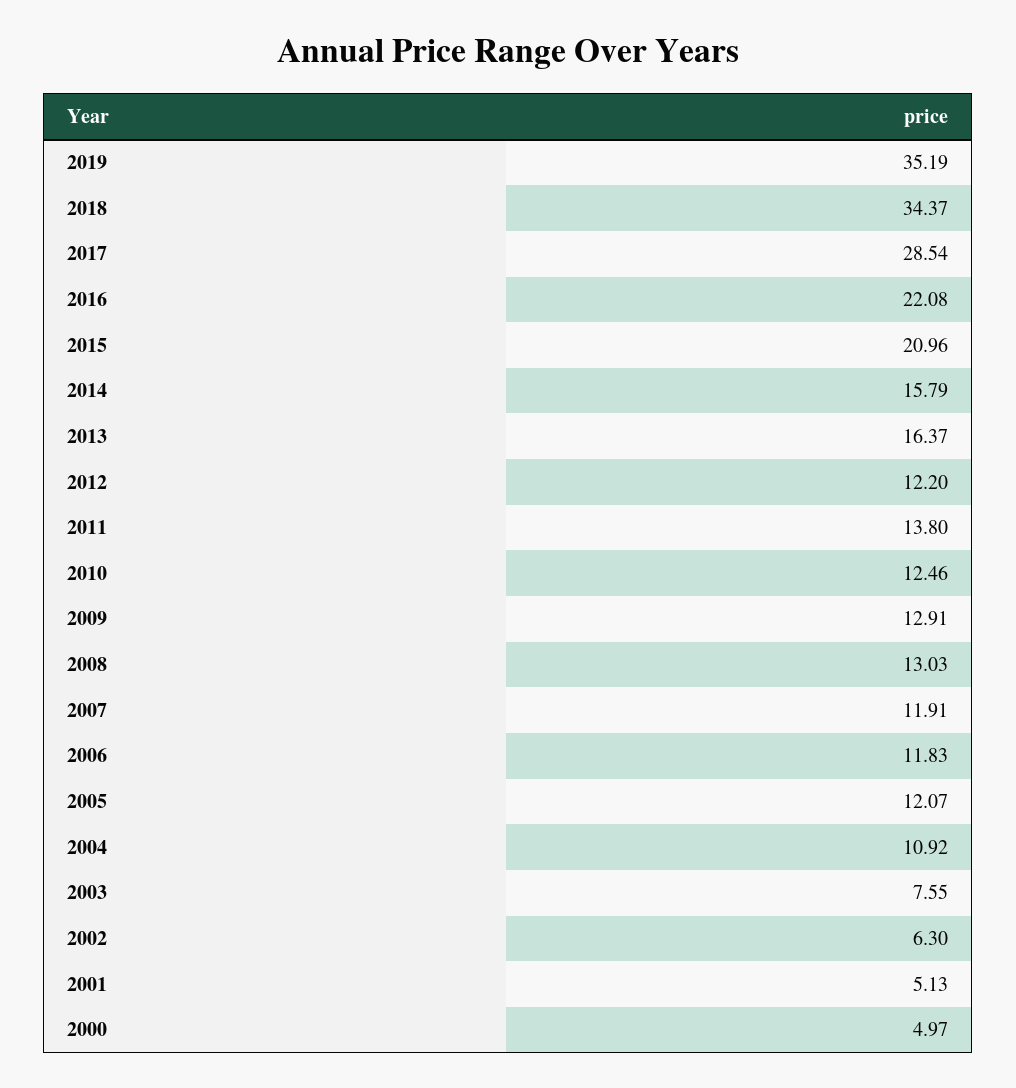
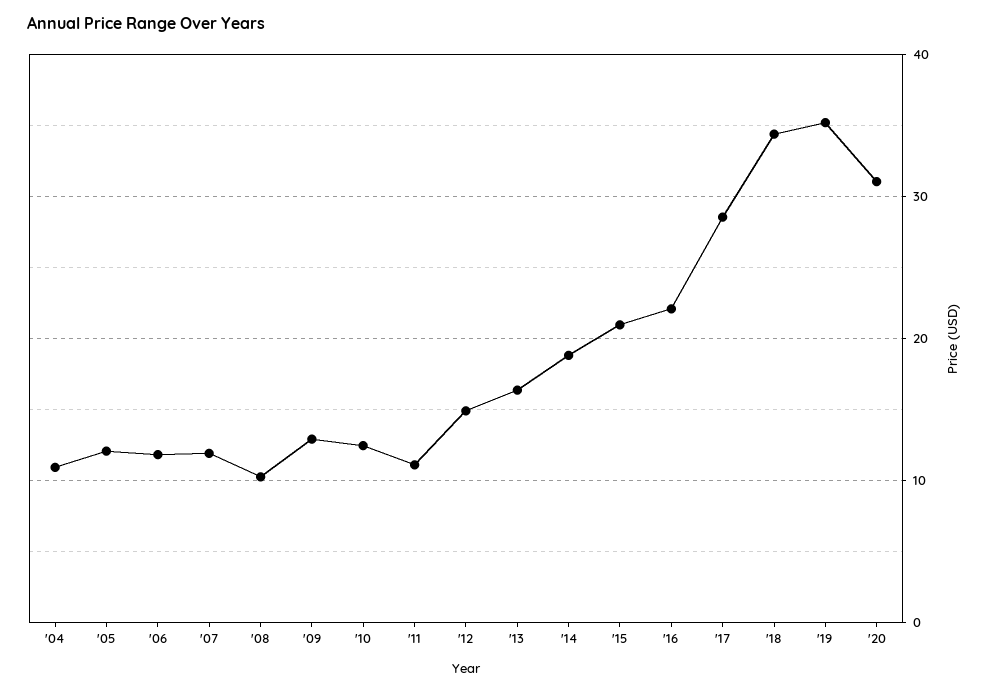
2014: 15.79 -> 19
2012: 12.2 -> 15
2011: 13.8 -> 11
2008: 13.03 -> 10
2003: 7.55 -> none
2002: 6.3 -> none
2001: 5.13 -> none
2000: 4.97 -> none
'20: none -> 31

